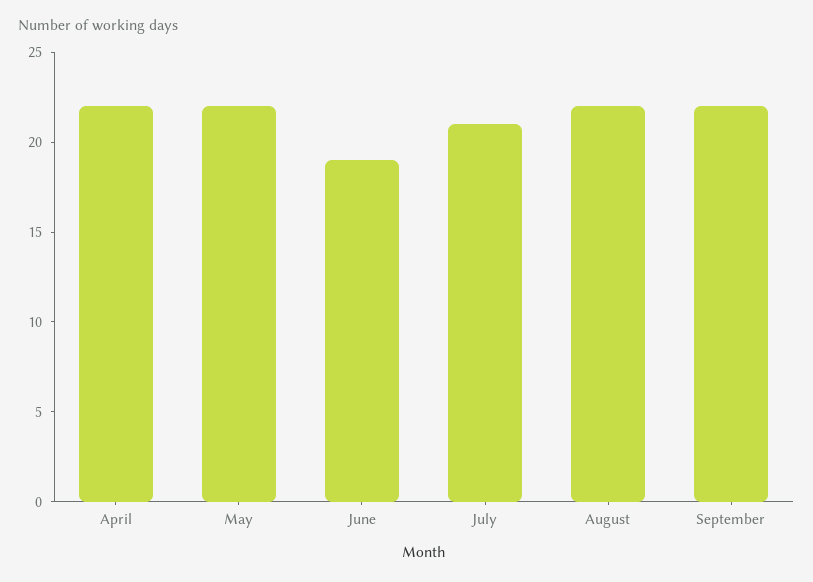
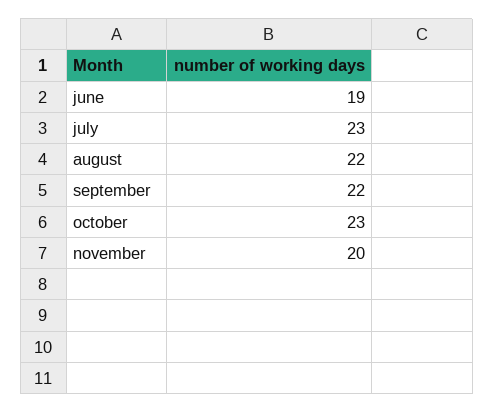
April: 22 -> none
May: 22 -> none
July: 21 -> 23
october: none -> 23
november: none -> 20

